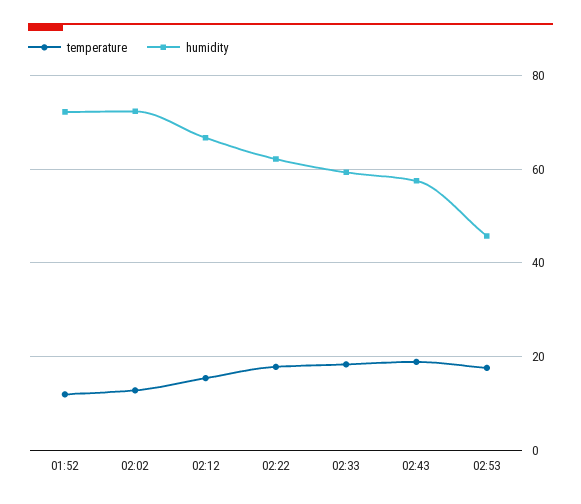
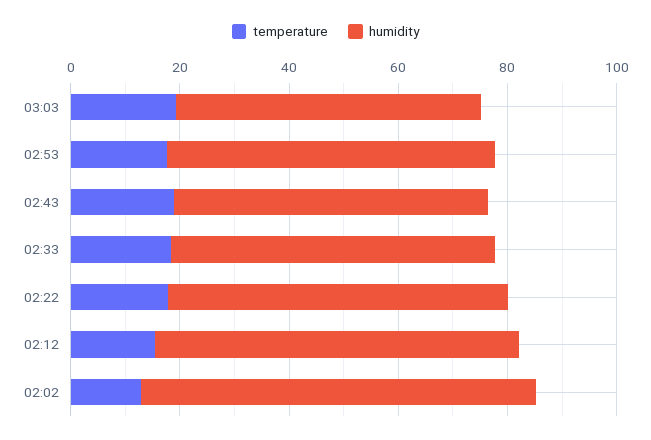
temperature, 01:52: 12 -> none
humidity, 01:52: 72 -> none
humidity, 02:53: 46 -> 60
temperature, 03:03: none -> 20
humidity, 03:03: none -> 55

